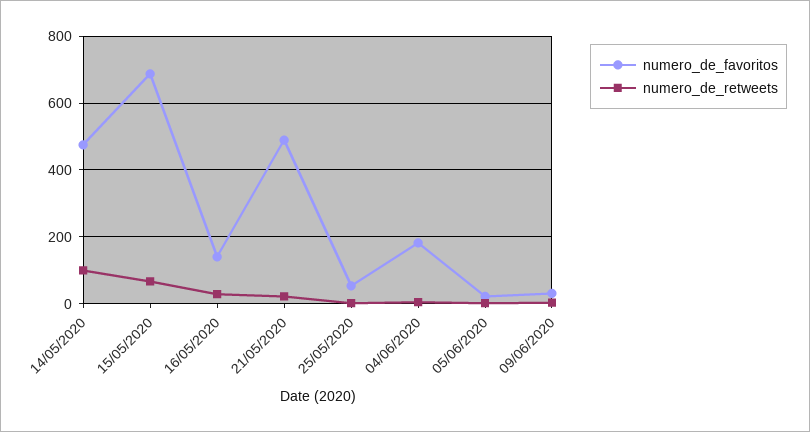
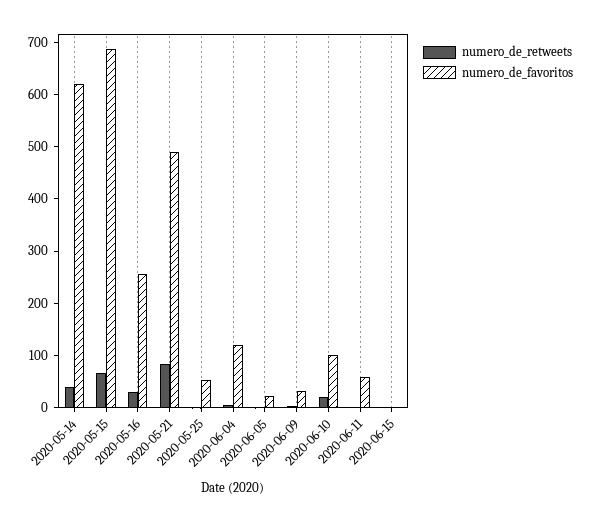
numero_de_favoritos, 14/05/2020: 480 -> 620
numero_de_retweets, 14/05/2020: 100 -> 40
numero_de_favoritos, 16/05/2020: 140 -> 260
numero_de_retweets, 21/05/2020: 20 -> 80
numero_de_favoritos, 04/06/2020: 180 -> 120
numero_de_retweets, 2020-06-10: none -> 20
numero_de_favoritos, 2020-06-10: none -> 100
numero_de_retweets, 2020-06-11: none -> 0
numero_de_favoritos, 2020-06-11: none -> 60
numero_de_retweets, 2020-06-15: none -> 0
numero_de_favoritos, 2020-06-15: none -> 0

